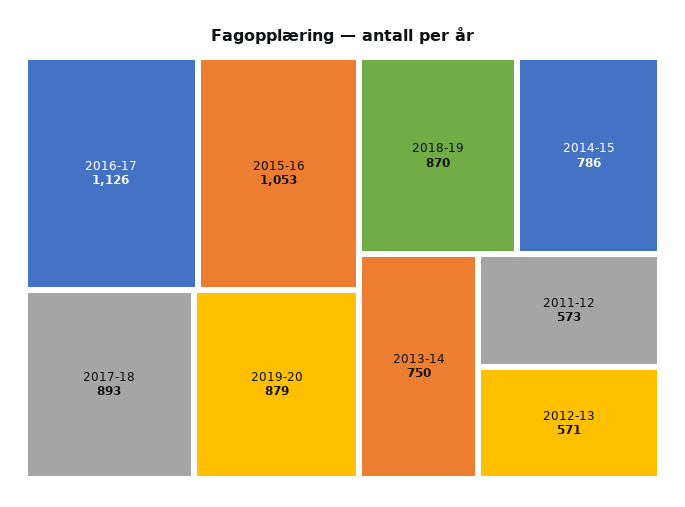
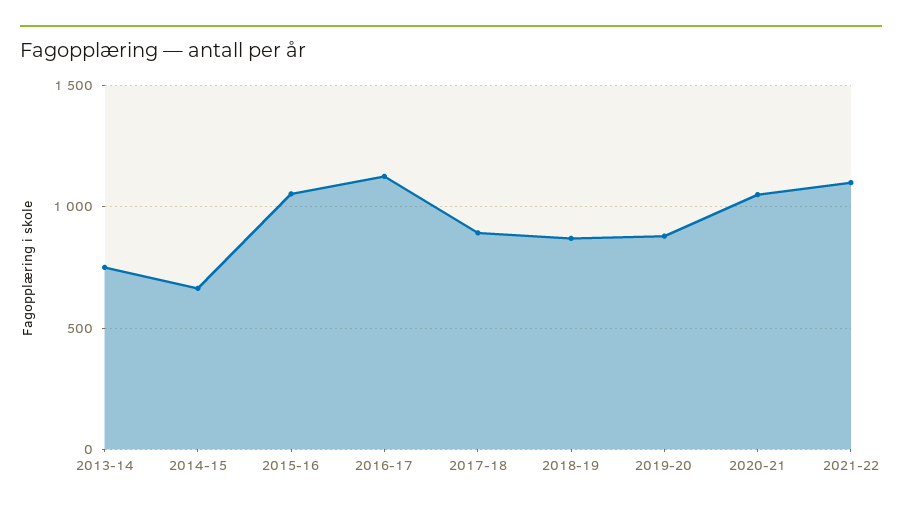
2014-15: 786 -> 650
2011-12: 573 -> none
2012-13: 571 -> none
2020-21: none -> 1050
2021-22: none -> 1100

